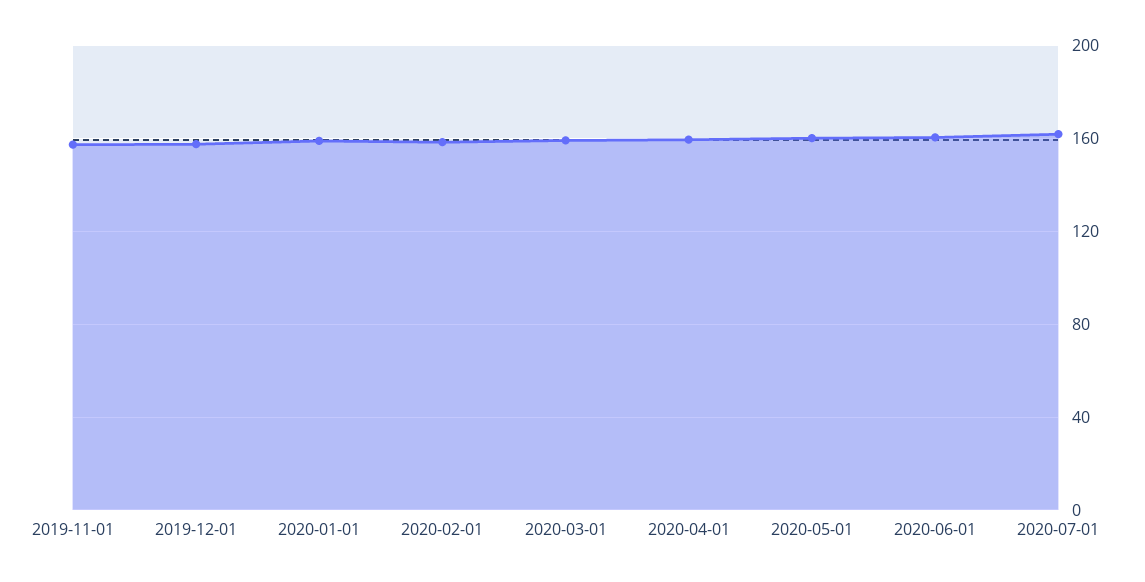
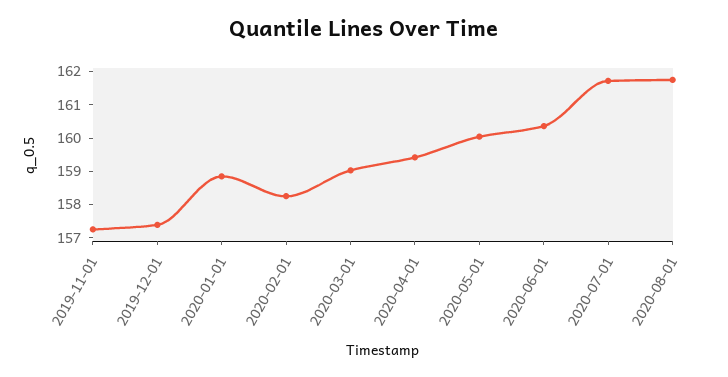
2020-08-01: none -> 161.75

